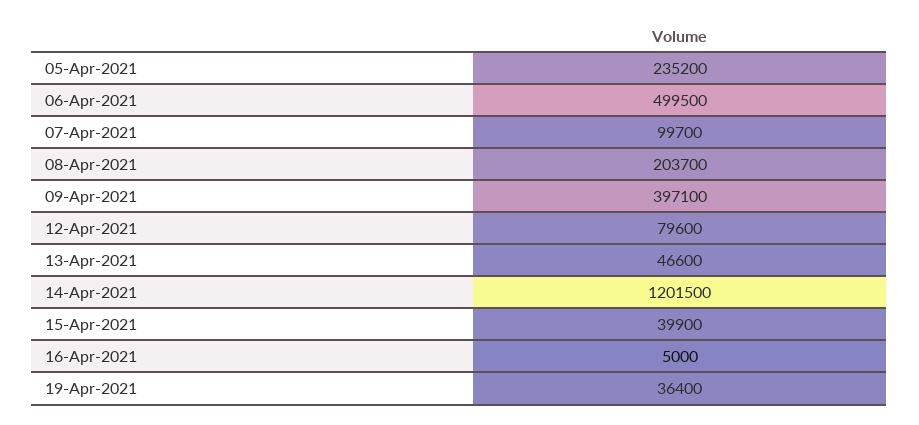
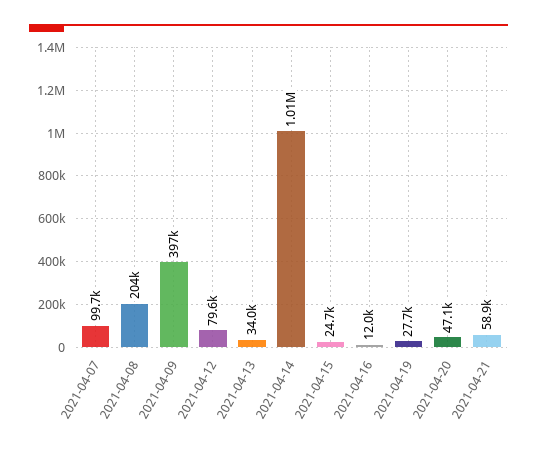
05-Apr-2021: 235200 -> none
06-Apr-2021: 499500 -> none
13-Apr-2021: 46600 -> 34000
14-Apr-2021: 1201500 -> 1010000
15-Apr-2021: 39900 -> 24700
16-Apr-2021: 5000 -> 12000
19-Apr-2021: 36400 -> 27700
2021-04-20: none -> 47100
2021-04-21: none -> 58900

